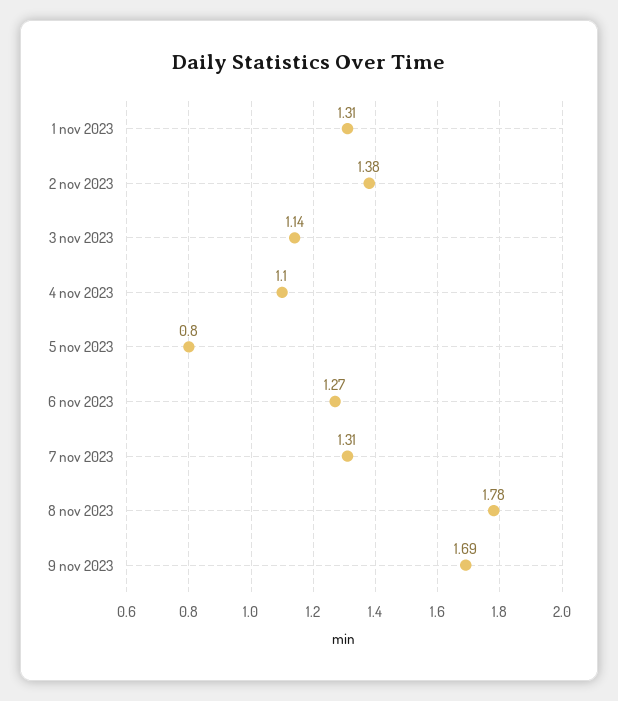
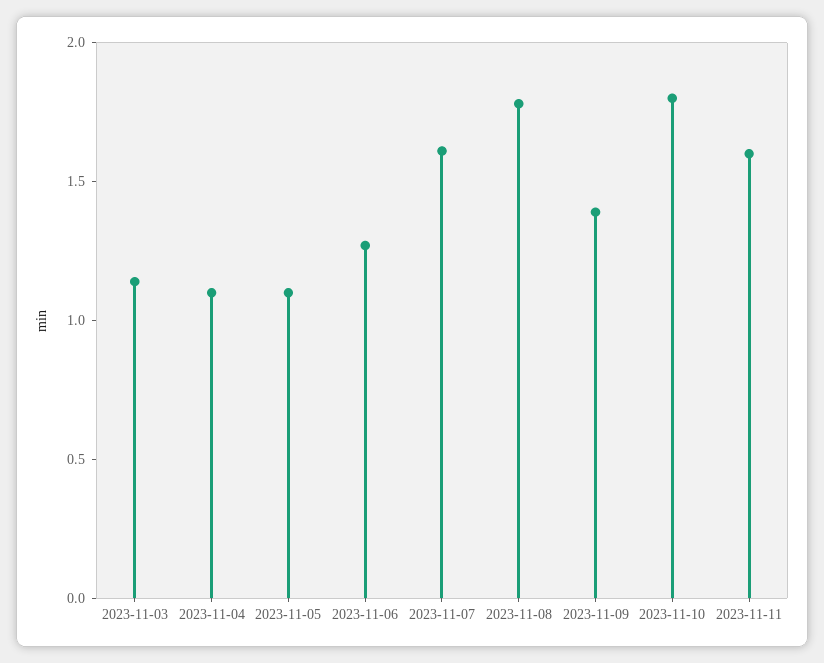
1 nov 2023: 1.31 -> none
2 nov 2023: 1.38 -> none
5 nov 2023: 0.8 -> 1.1
7 nov 2023: 1.31 -> 1.6
9 nov 2023: 1.69 -> 1.4
2023-11-10: none -> 1.8
2023-11-11: none -> 1.6

